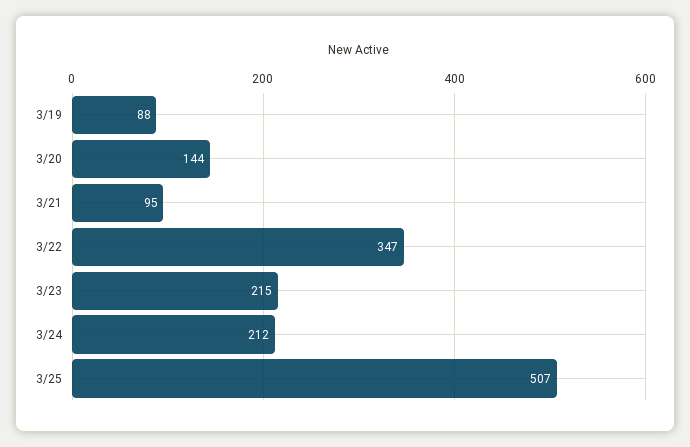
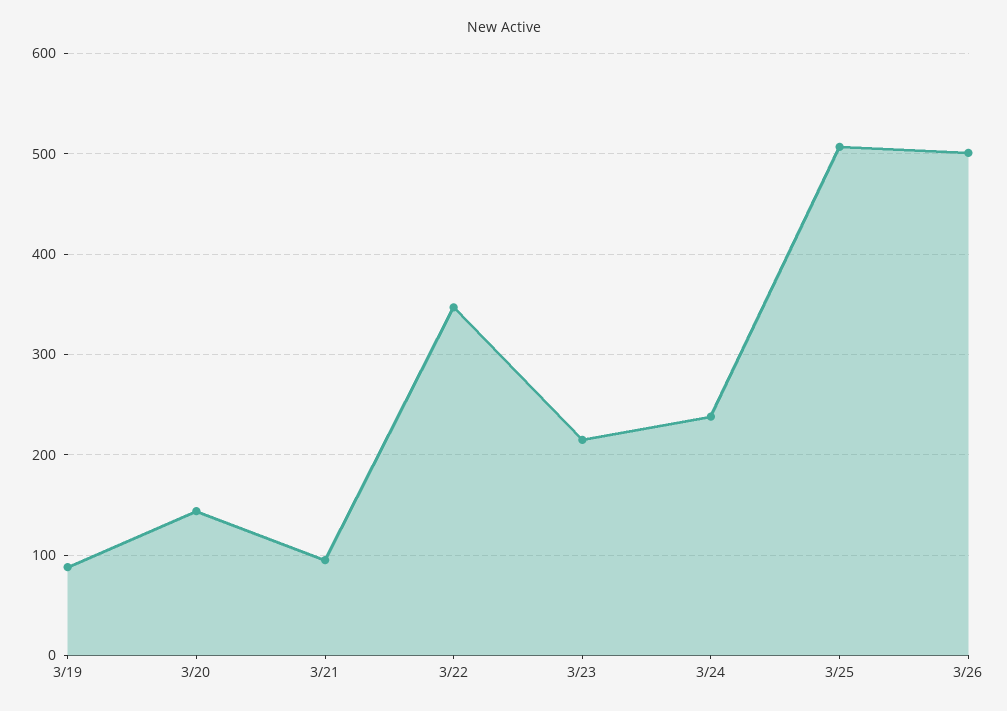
3/24: 212 -> 240
3/26: none -> 500

